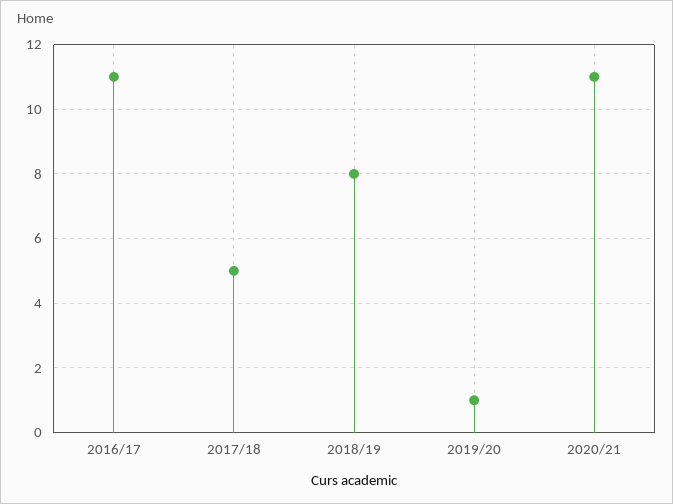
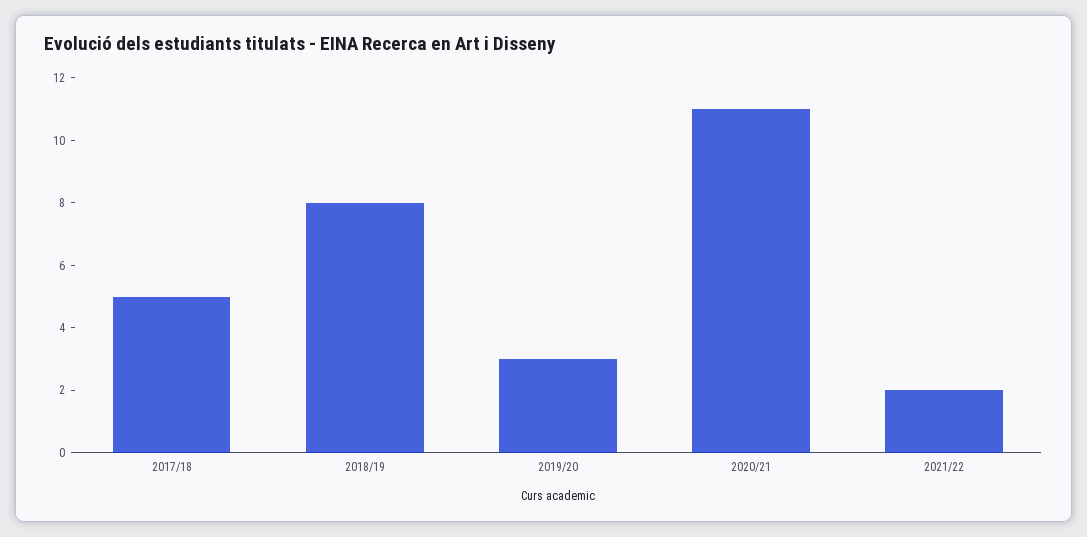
2016/17: 11 -> none
2019/20: 1 -> 3
2021/22: none -> 2

